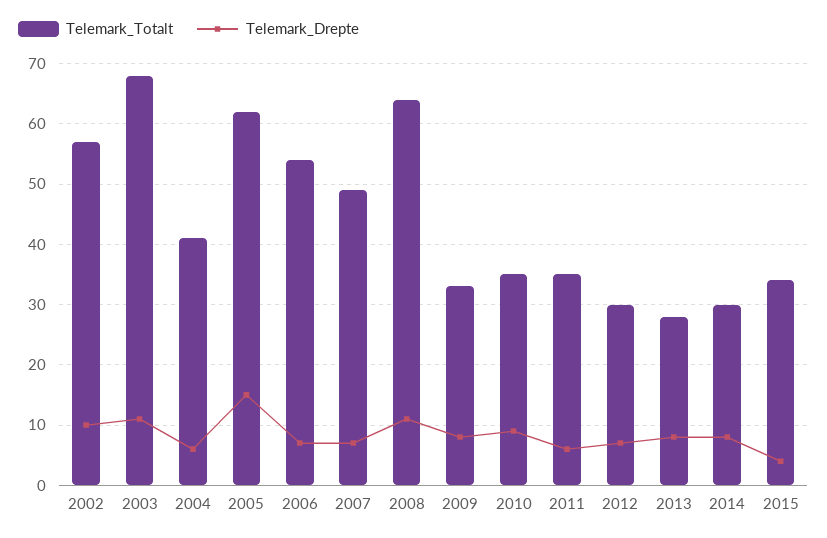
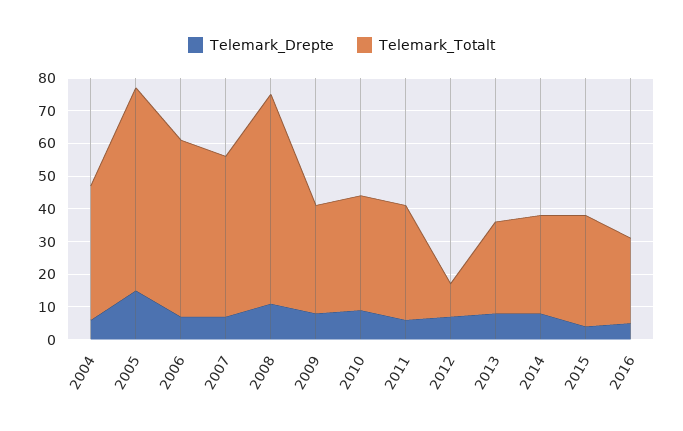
Telemark_Totalt, 2002: 57 -> none
Telemark_Drepte, 2002: 10 -> none
Telemark_Totalt, 2003: 68 -> none
Telemark_Drepte, 2003: 11 -> none
Telemark_Totalt, 2012: 30 -> 10
Telemark_Drepte, 2016: none -> 5
Telemark_Totalt, 2016: none -> 25

